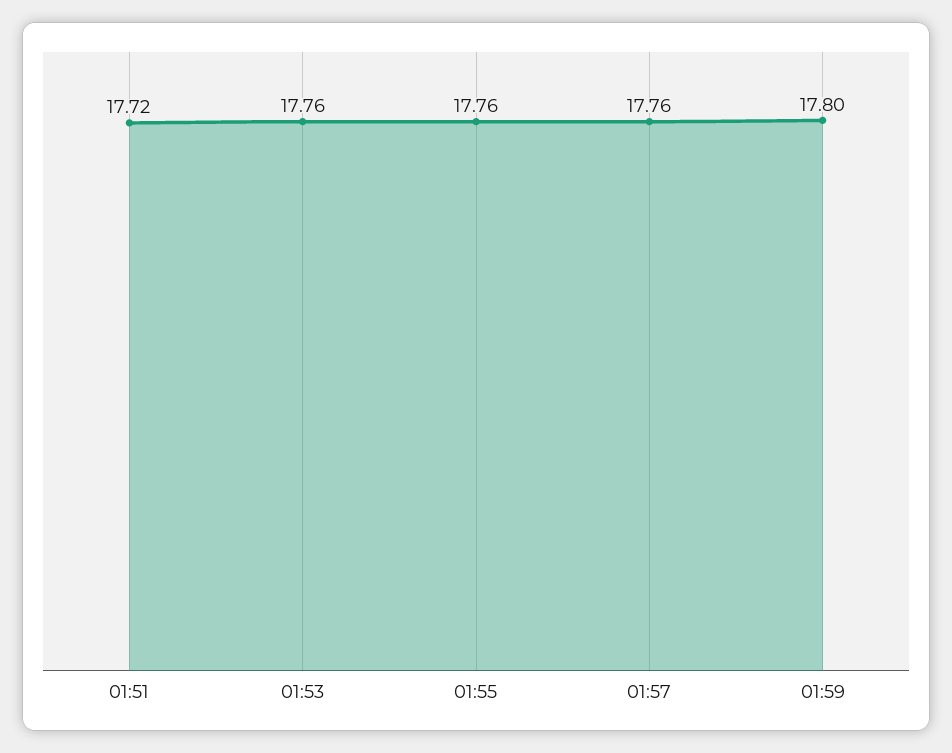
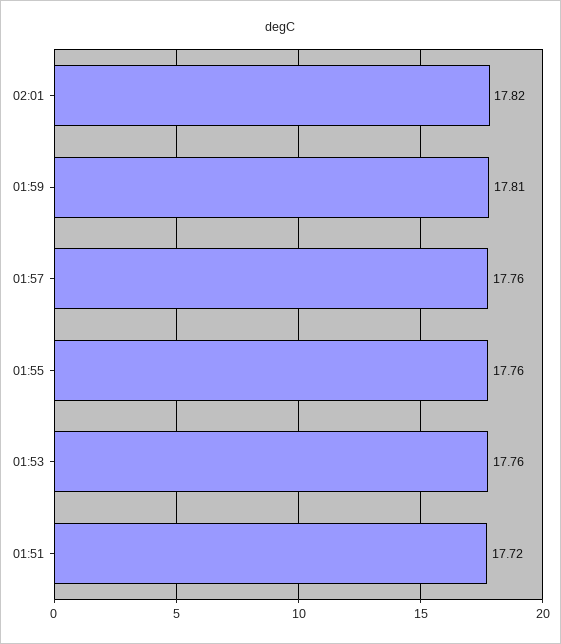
01:59: 17.8 -> 17.81
02:01: none -> 17.82

